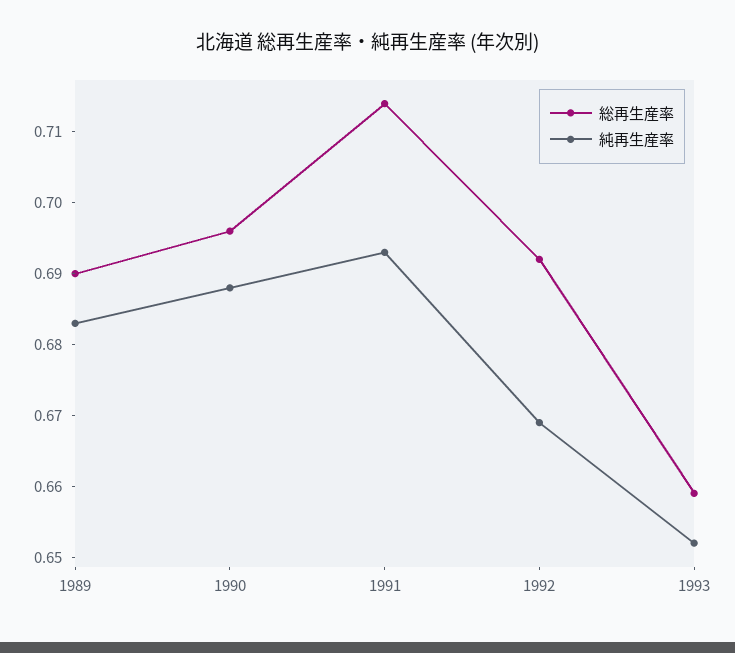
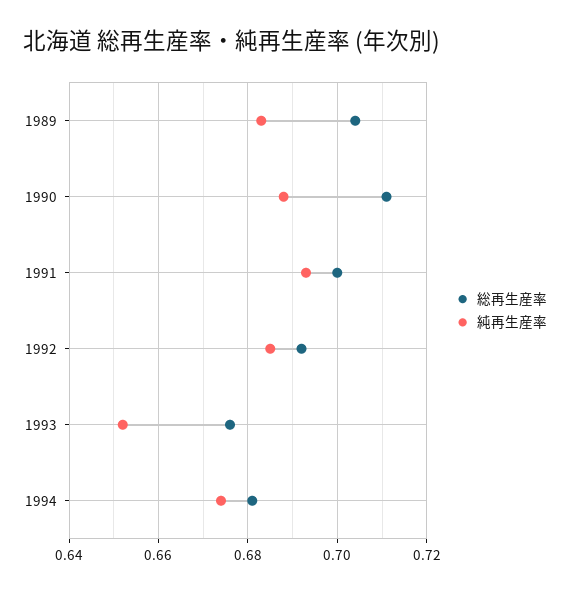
総再生産率, 1989: 0.69 -> 0.705
総再生産率, 1990: 0.695 -> 0.71
総再生産率, 1991: 0.715 -> 0.7
純再生産率, 1992: 0.67 -> 0.685
総再生産率, 1993: 0.66 -> 0.675
総再生産率, 1994: none -> 0.68
純再生産率, 1994: none -> 0.675

